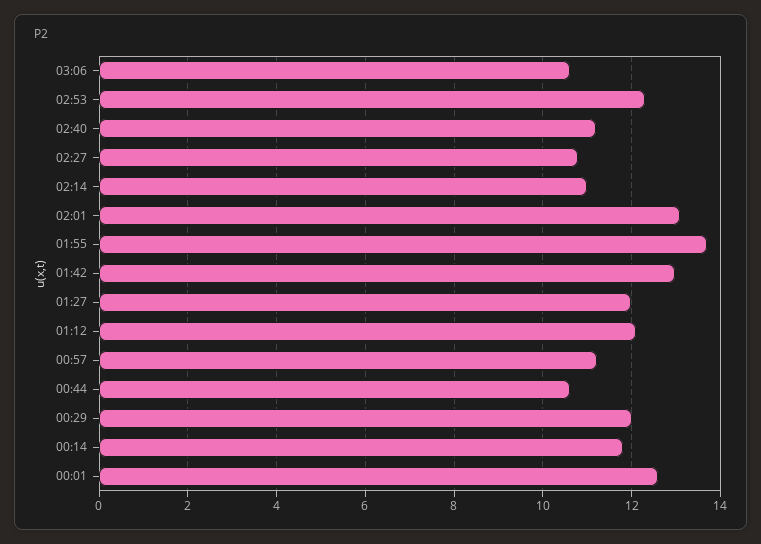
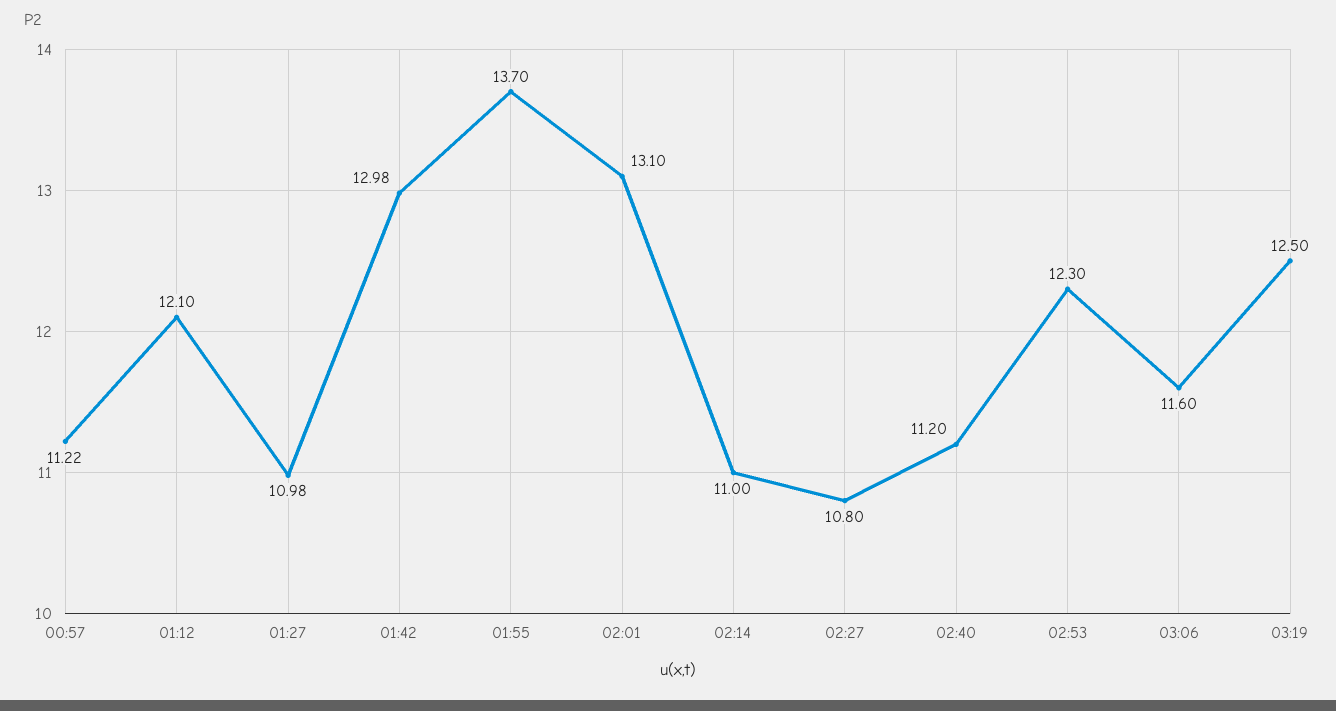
03:06: 10.6 -> 11.6
01:27: 12 -> 10.98
00:44: 10.6 -> none
00:29: 12 -> none
00:14: 11.8 -> none
00:01: 12.6 -> none
03:19: none -> 12.5

